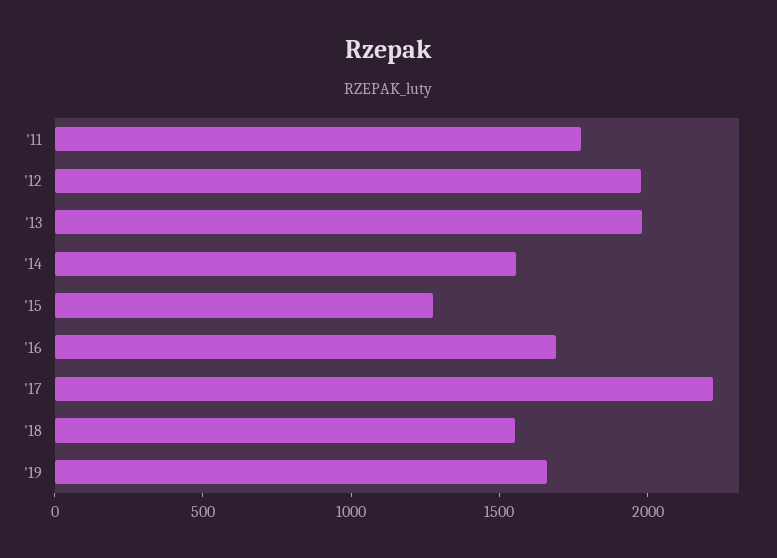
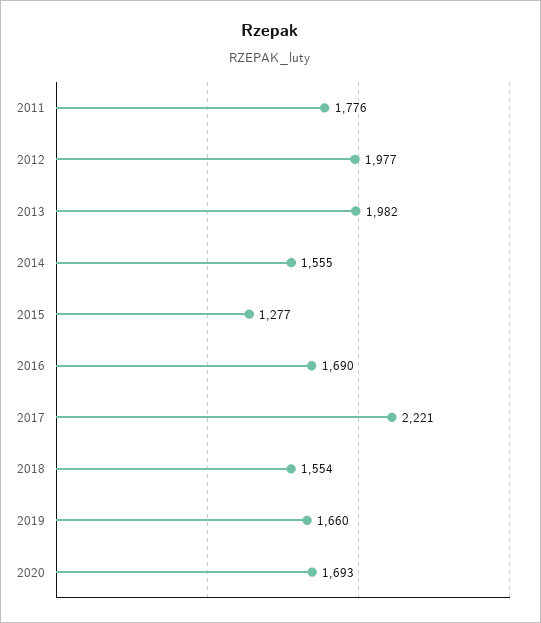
2020: none -> 1693

